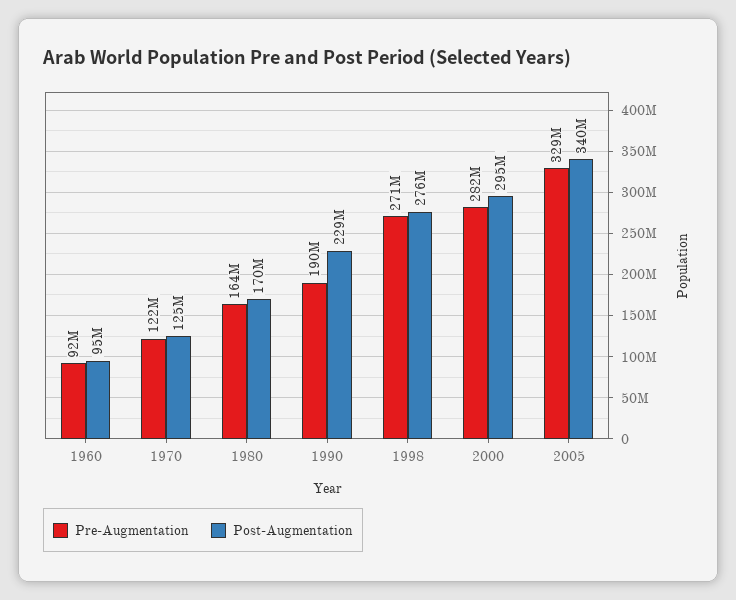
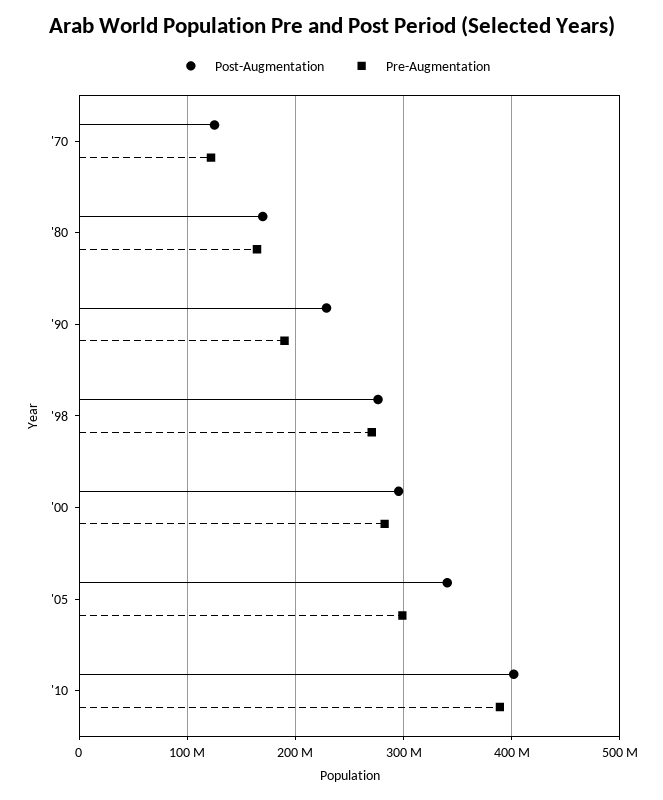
Pre-Augmentation, 1960: 92000000 -> none
Post-Augmentation, 1960: 95000000 -> none
Pre-Augmentation, 2005: 329000000 -> 300000000
Post-Augmentation, '10: none -> 400000000
Pre-Augmentation, '10: none -> 390000000

